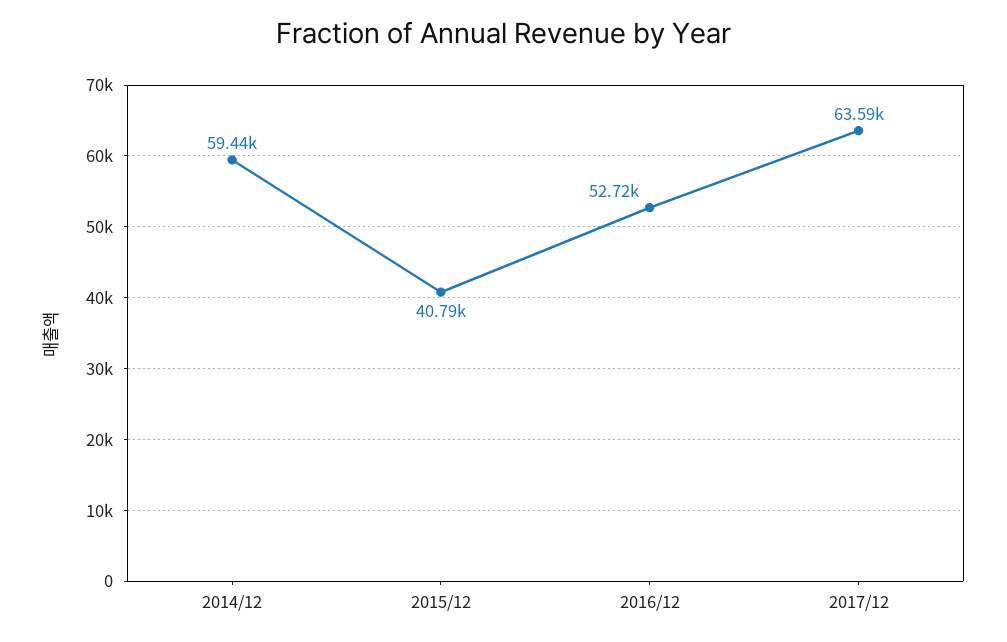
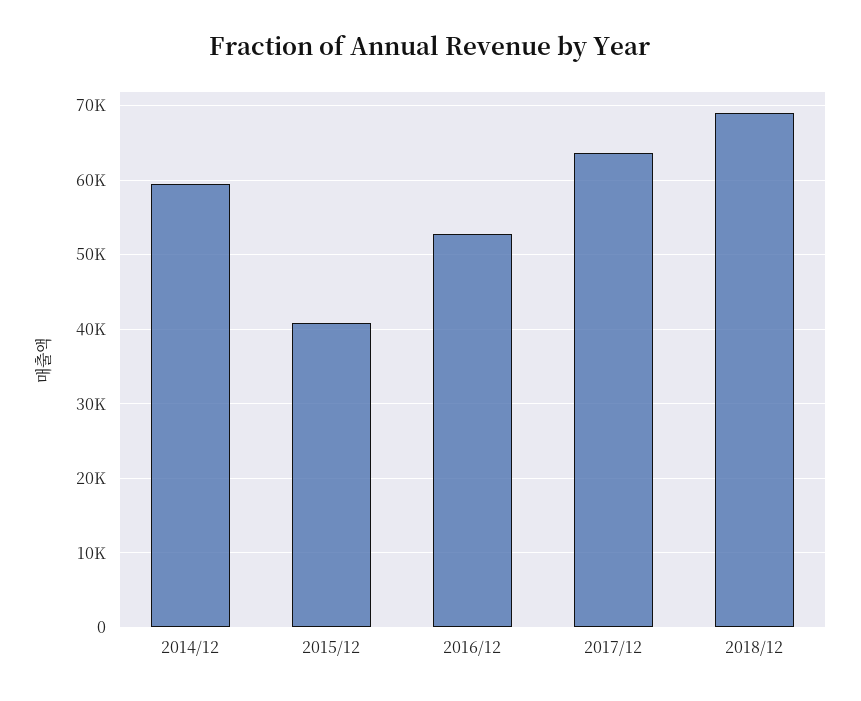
2018/12: none -> 69000

